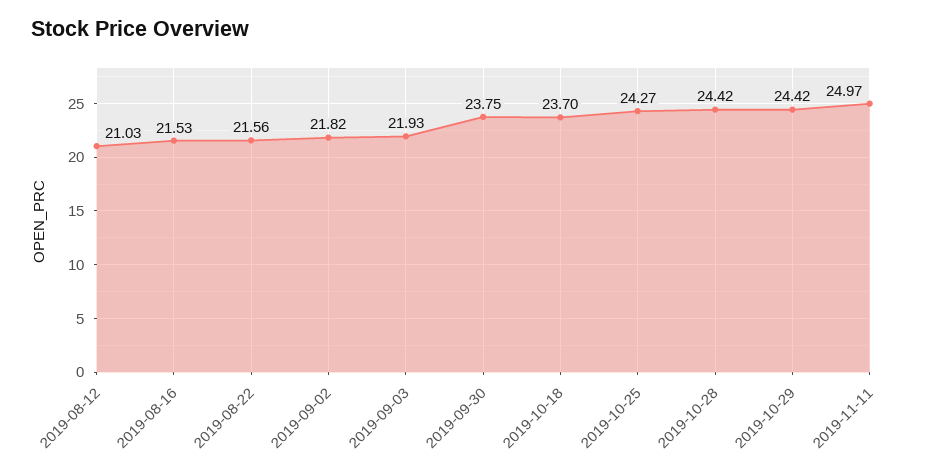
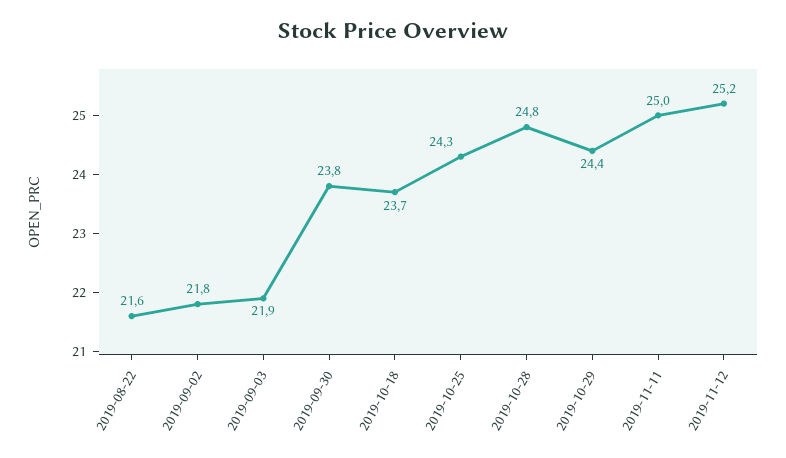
2019-08-12: 21.03 -> none
2019-08-16: 21.53 -> none
2019-10-28: 24.42 -> 24.8
2019-11-12: none -> 25.2

